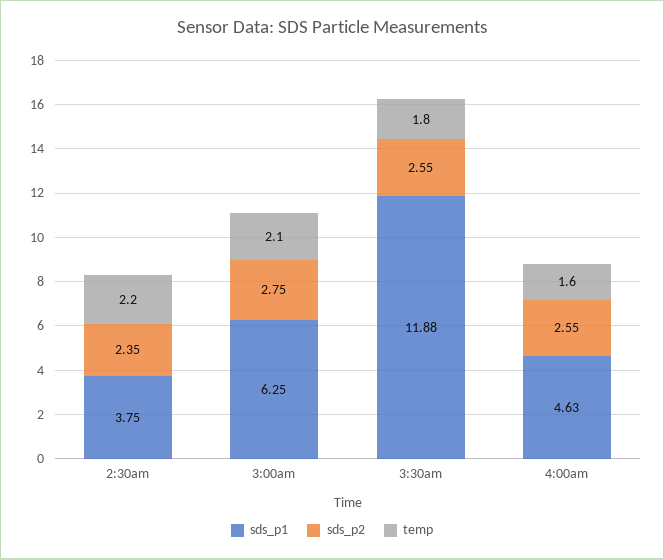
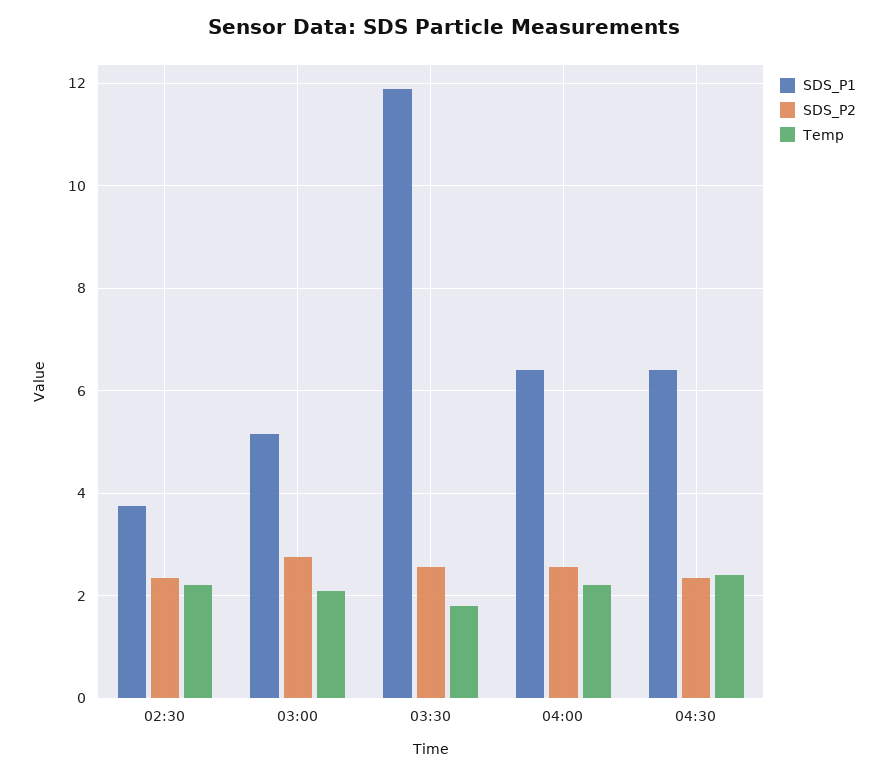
sds_p1, 3:00am: 6.25 -> 5.2
sds_p1, 4:00am: 4.63 -> 6.4
temp, 4:00am: 1.6 -> 2.2
sds_p1, 04:30: none -> 6.4
sds_p2, 04:30: none -> 2.4
temp, 04:30: none -> 2.4

